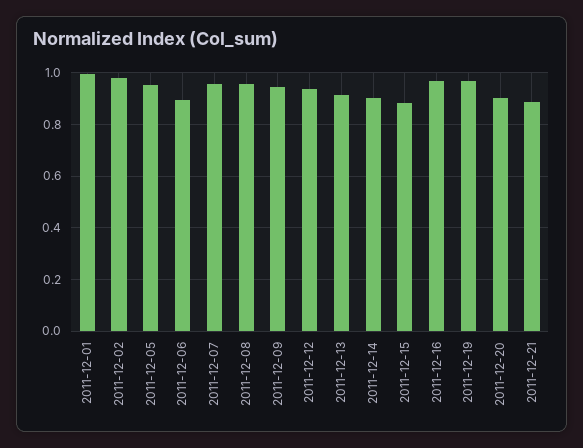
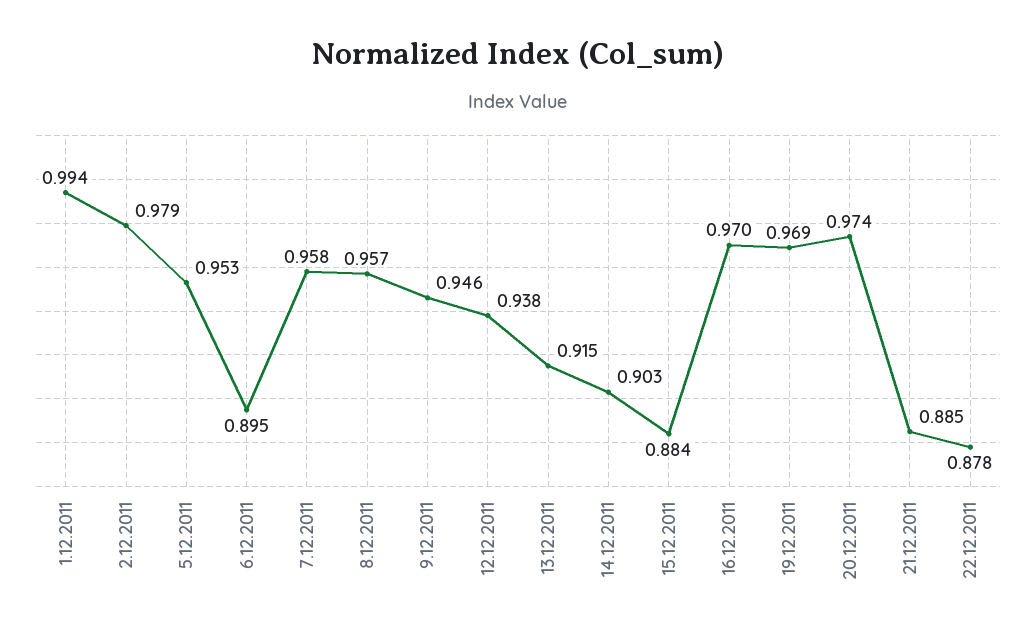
2011-12-20: 0.9 -> 0.974
22.12.2011: none -> 0.878

